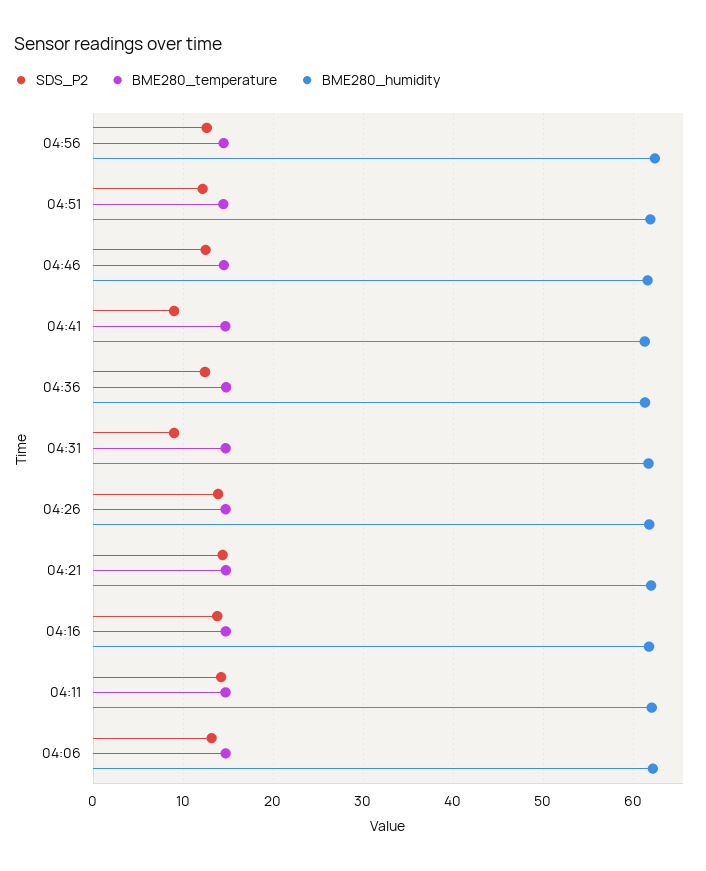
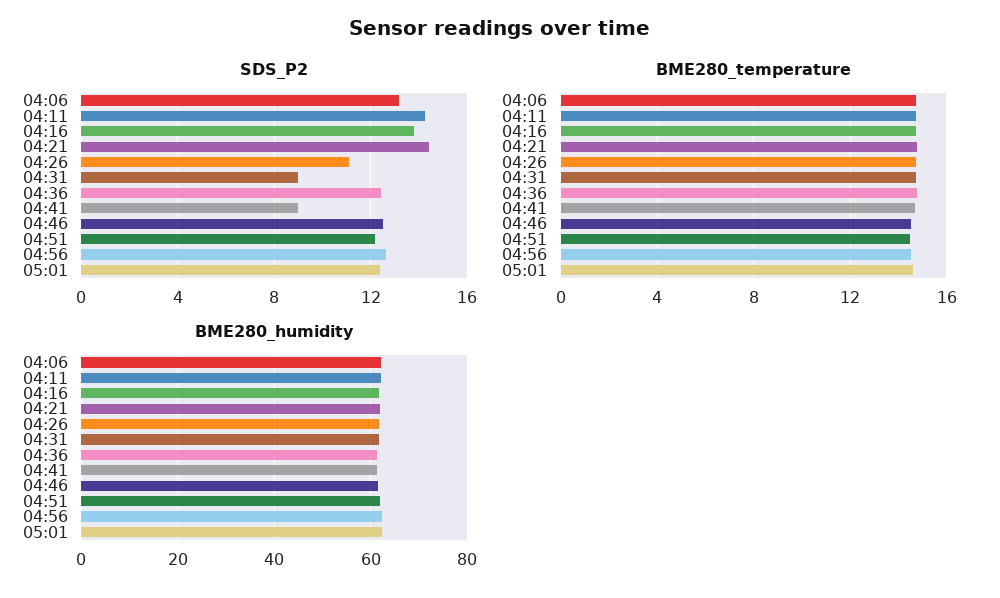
SDS_P2, 04:26: 14 -> 11
SDS_P2, 05:01: none -> 12.5
BME280_temperature, 05:01: none -> 14.5
BME280_humidity, 05:01: none -> 62

